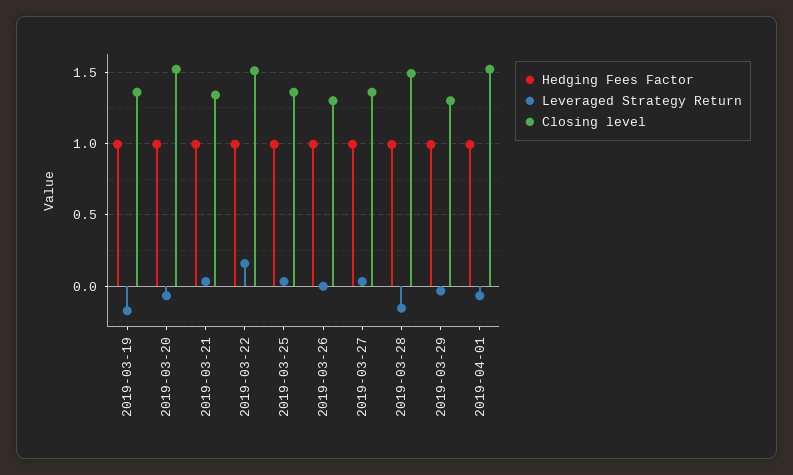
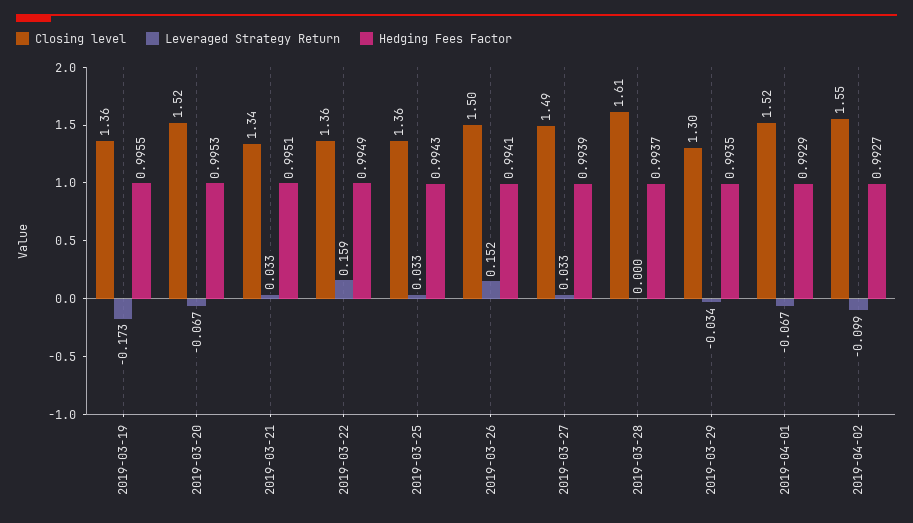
Closing level, 2019-03-22: 1.5 -> 1.36
Leveraged Strategy Return, 2019-03-26: 0 -> 0.152
Closing level, 2019-03-26: 1.3 -> 1.5
Closing level, 2019-03-27: 1.35 -> 1.49
Leveraged Strategy Return, 2019-03-28: -0.15 -> 0
Closing level, 2019-03-28: 1.5 -> 1.61
Closing level, 2019-04-02: none -> 1.55
Leveraged Strategy Return, 2019-04-02: none -> -0.099
Hedging Fees Factor, 2019-04-02: none -> 0.9927

